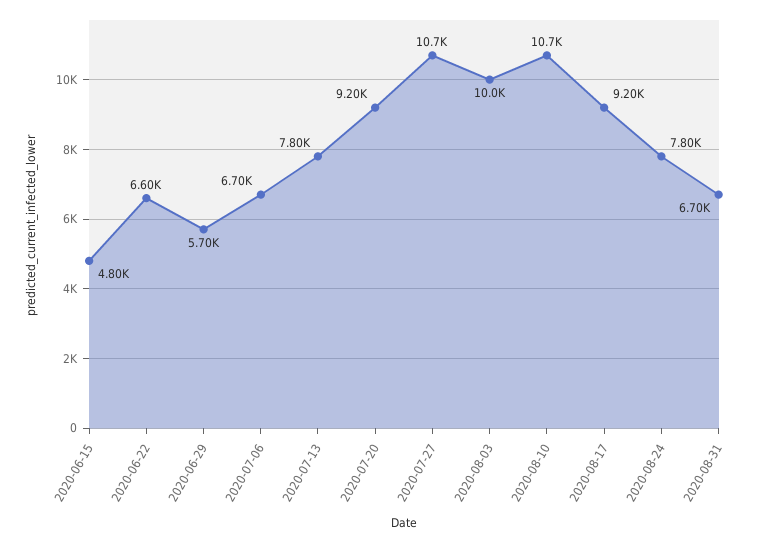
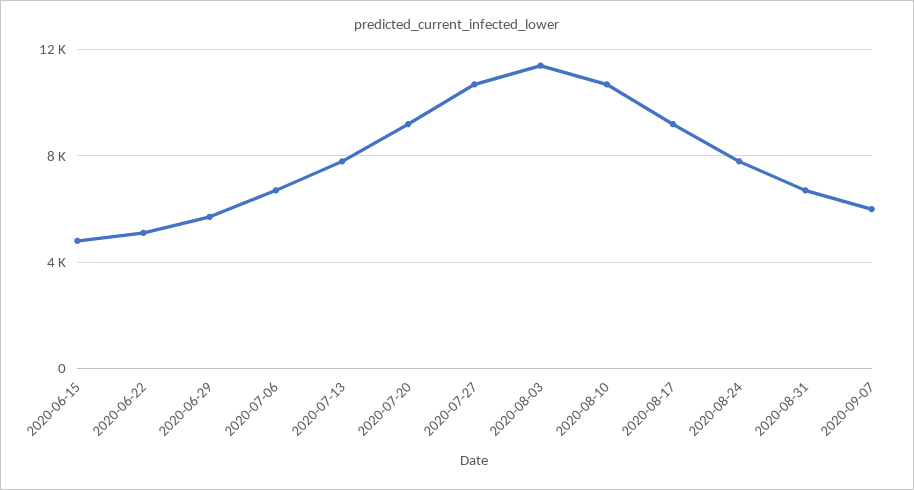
2020-06-22: 6600 -> 5000
2020-08-03: 10000 -> 11500
2020-09-07: none -> 6000

